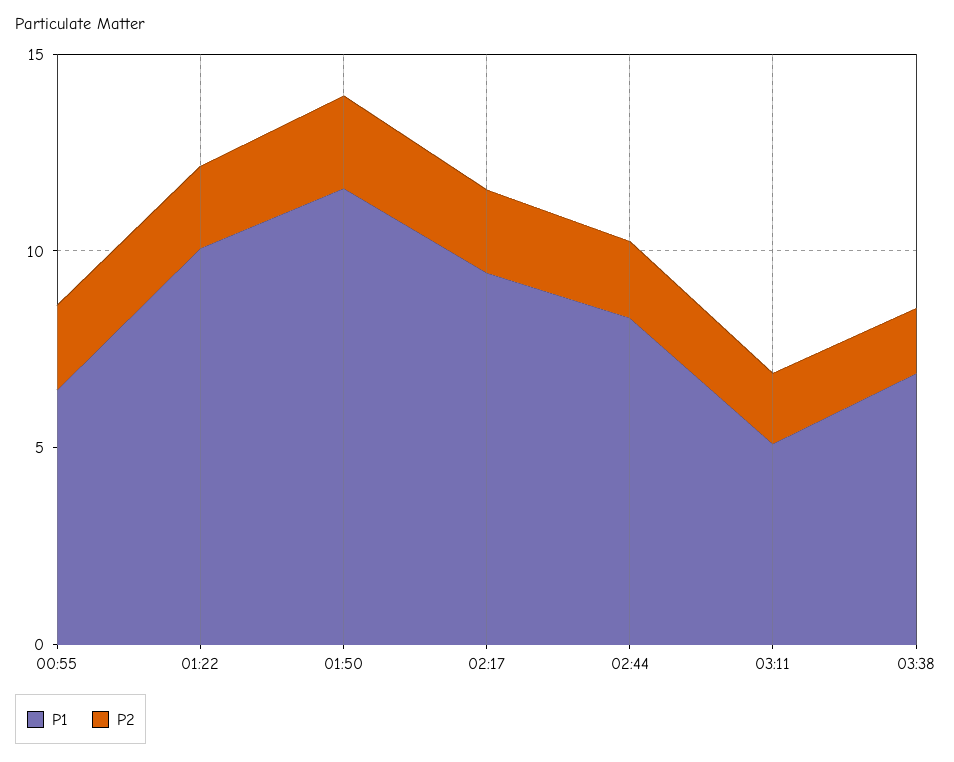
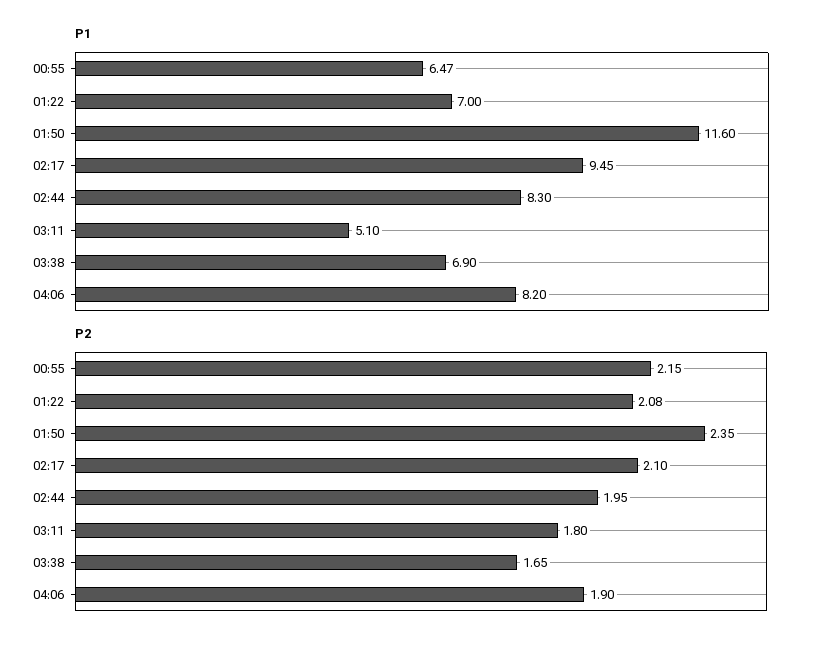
P1, 01:22: 10 -> 7
P1, 04:06: none -> 8.2
P2, 04:06: none -> 1.9

